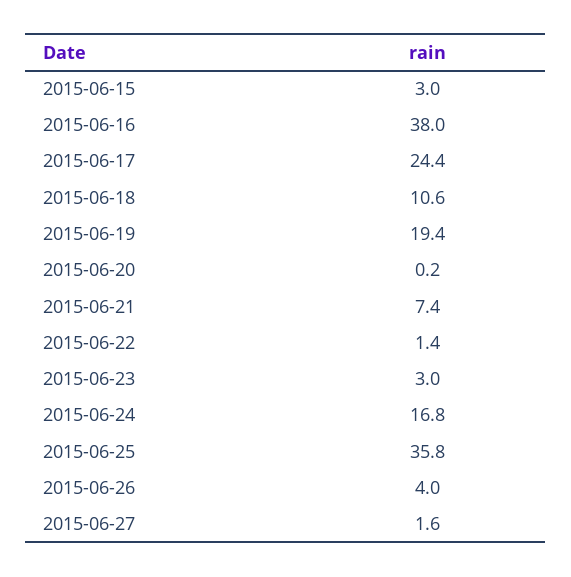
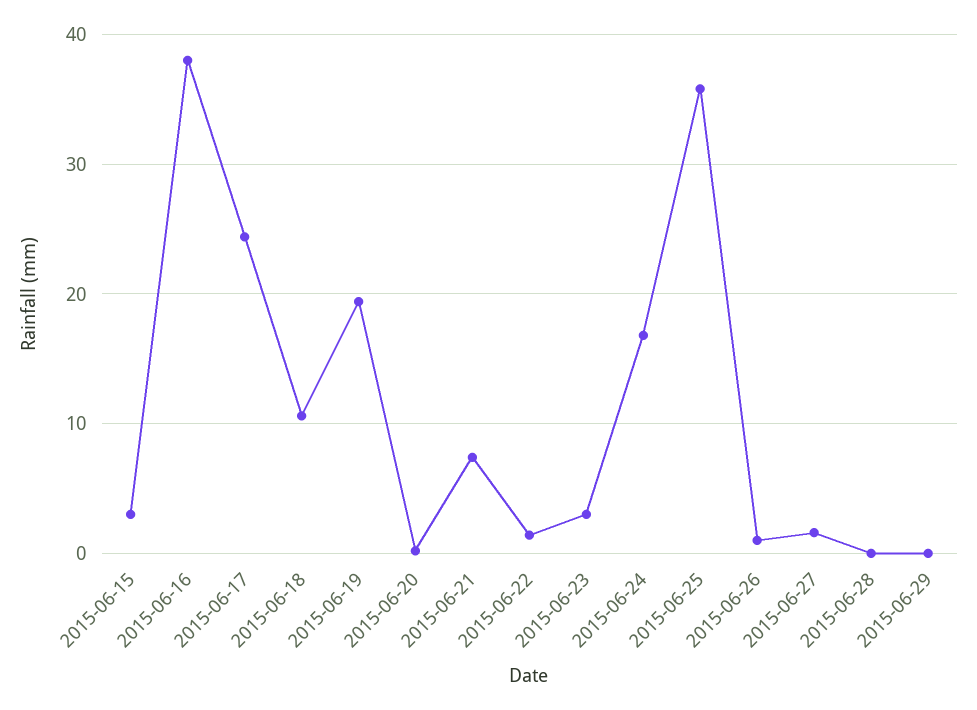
2015-06-26: 4 -> 1
2015-06-28: none -> 0
2015-06-29: none -> 0

